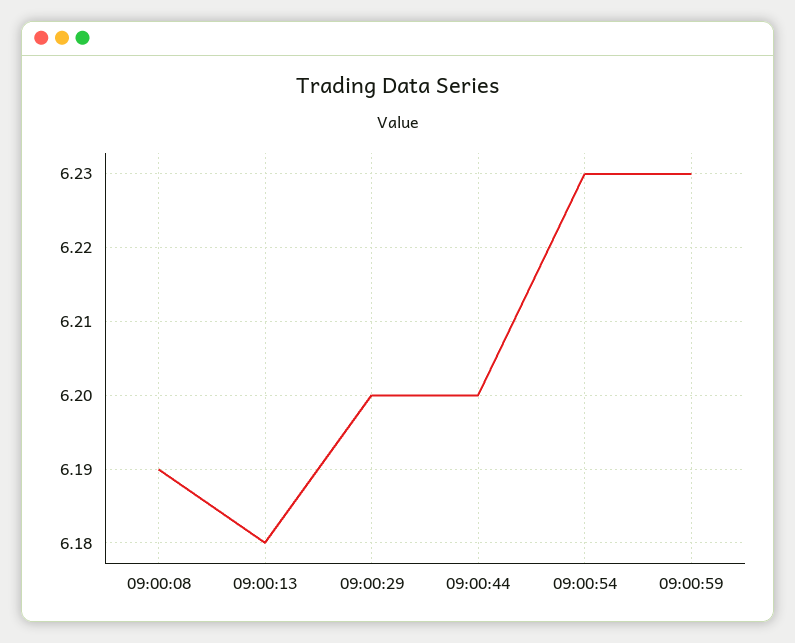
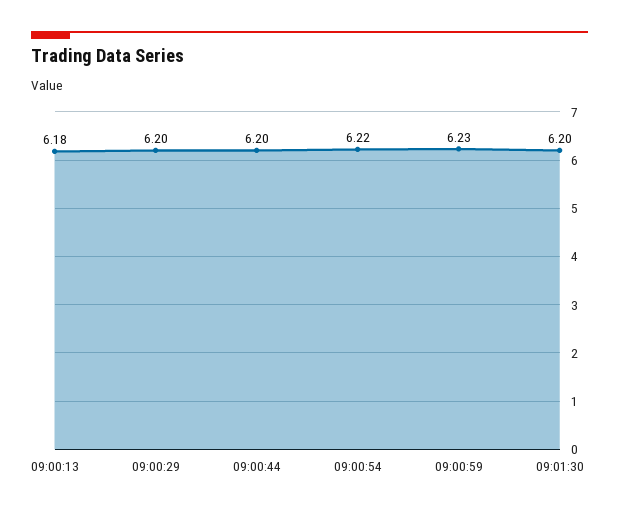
09:00:08: 6.19 -> none
09:00:54: 6.23 -> 6.22
09:01:30: none -> 6.2

